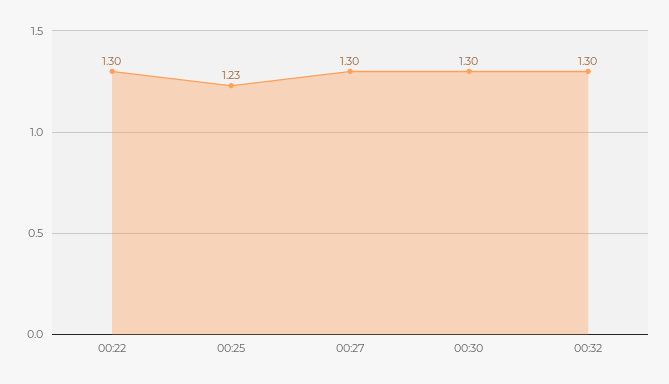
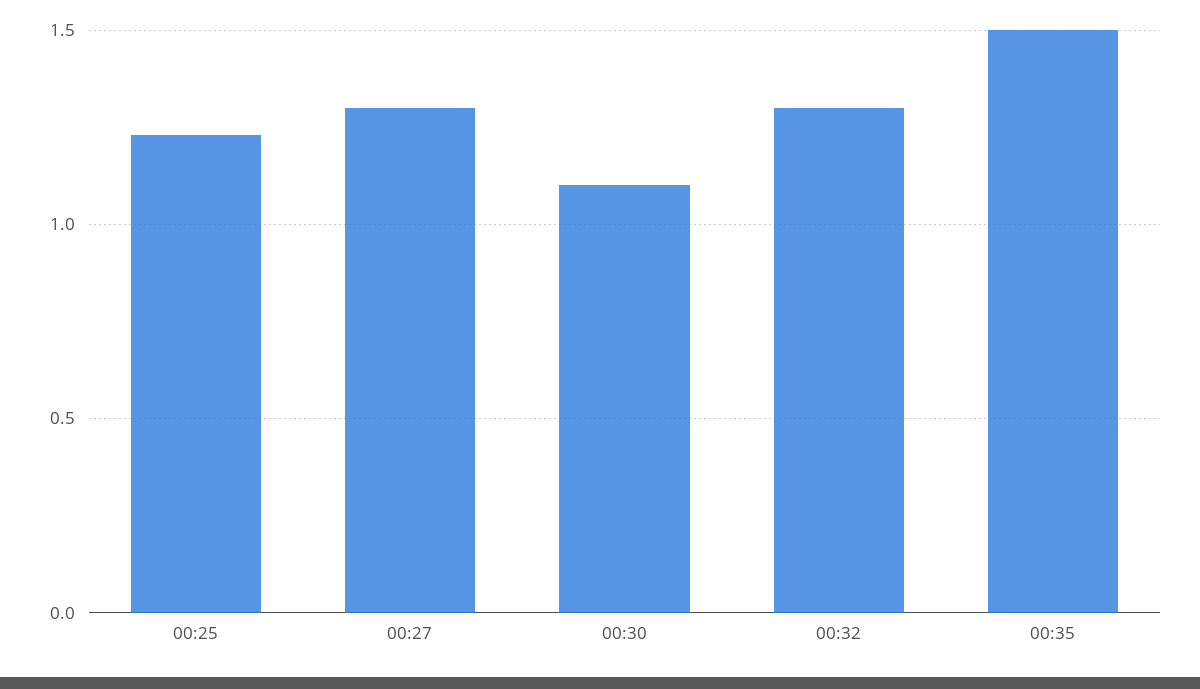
00:22: 1.3 -> none
00:30: 1.3 -> 1.1
00:35: none -> 1.5

